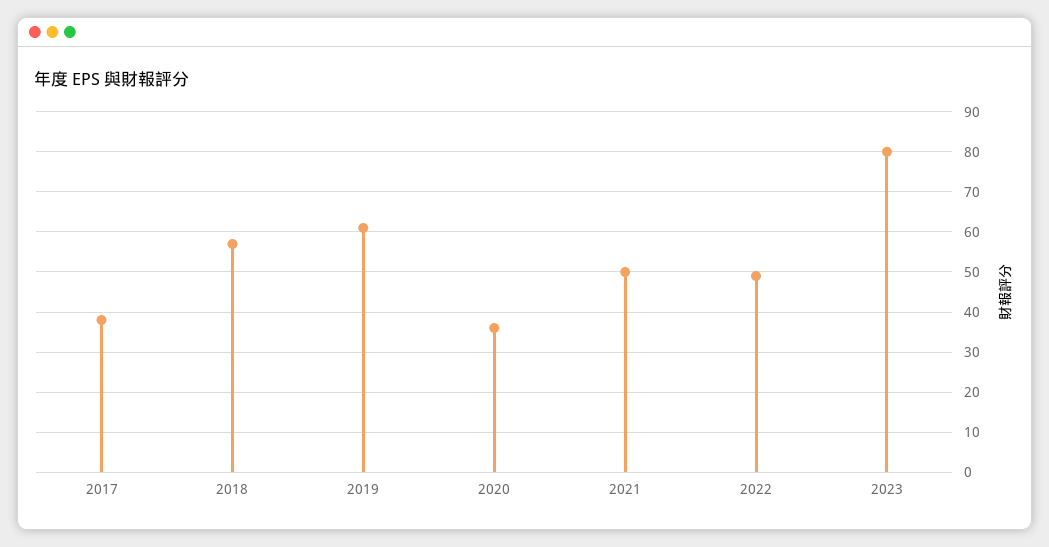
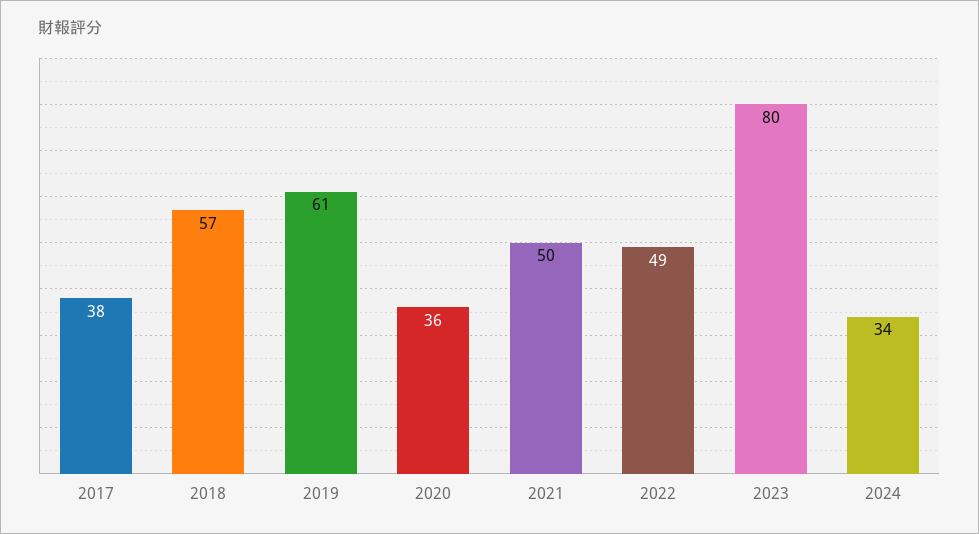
2024: none -> 34

